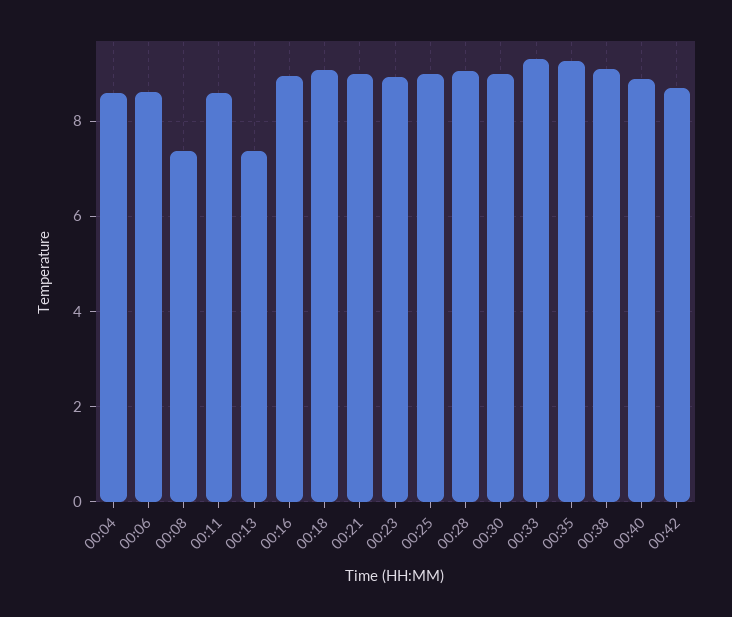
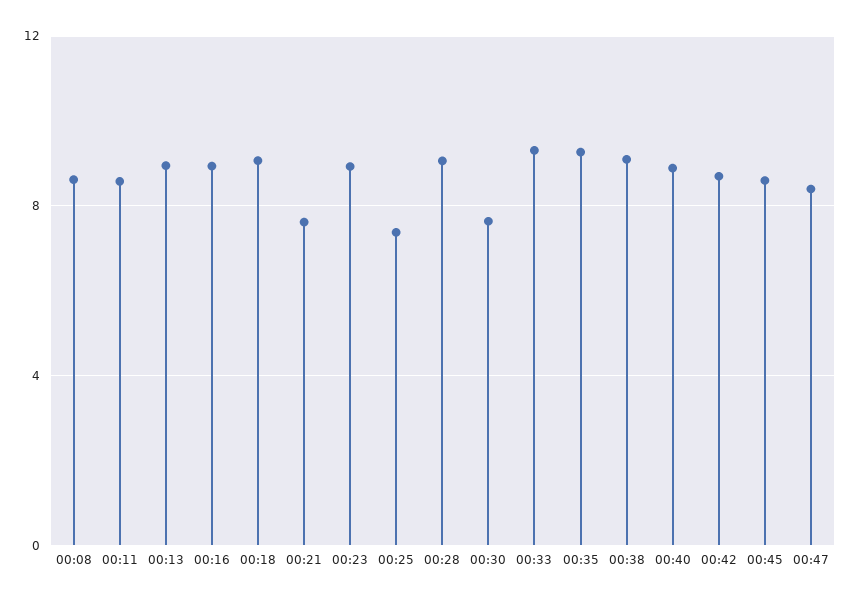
00:04: 8.6 -> none
00:06: 8.6 -> none
00:08: 7.4 -> 8.5
00:13: 7.4 -> 9
00:21: 9 -> 7.5
00:25: 9 -> 7.5
00:30: 9 -> 7.5
00:45: none -> 8.5
00:47: none -> 8.5

